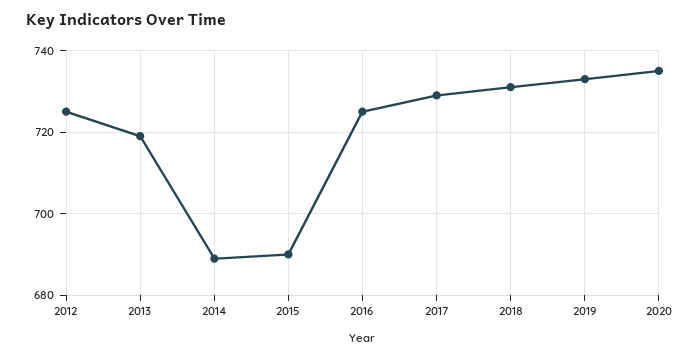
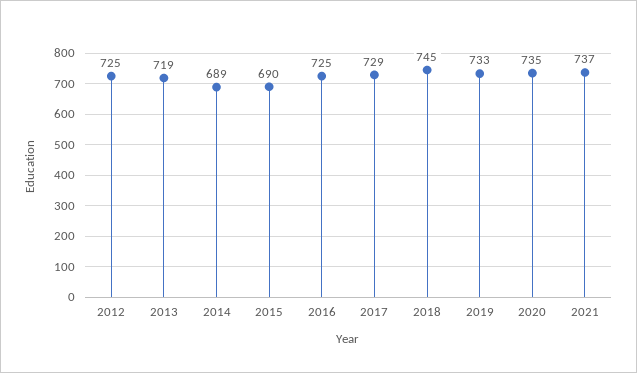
2018: 730 -> 745
2021: none -> 737

